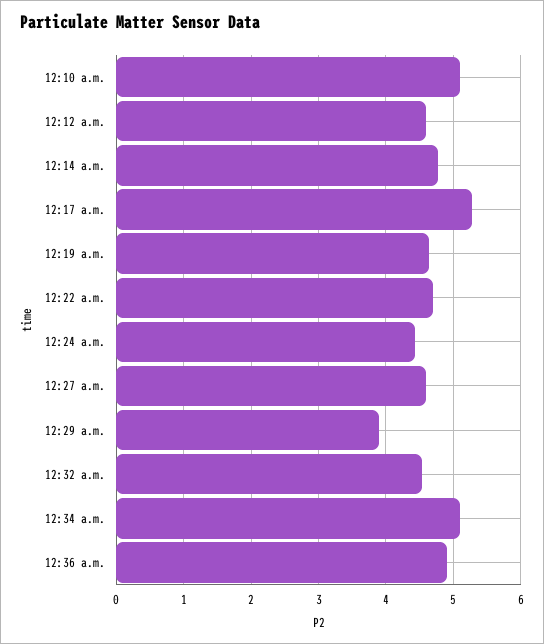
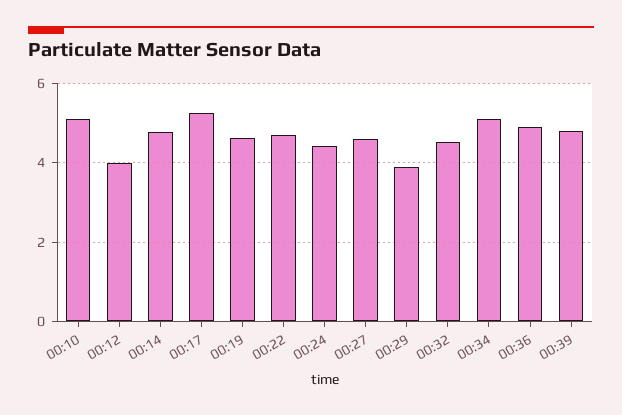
12:12 a.m.: 4.6 -> 4
00:39: none -> 4.8

